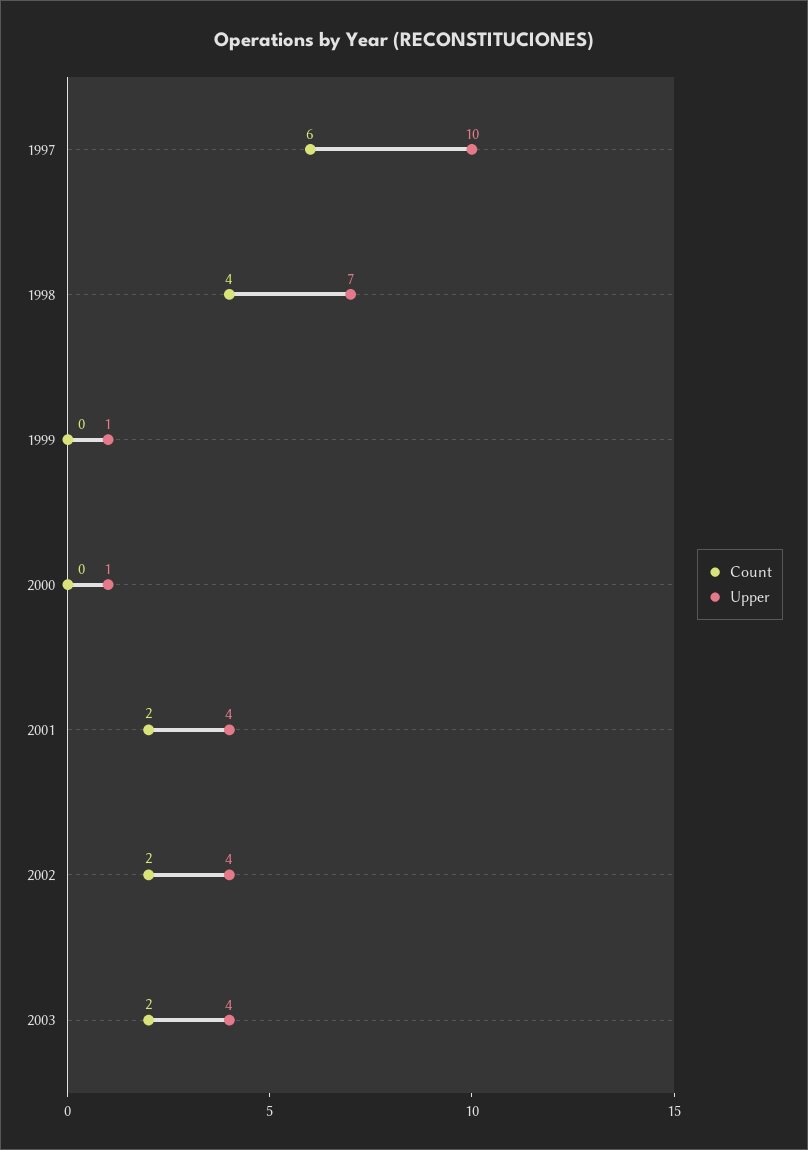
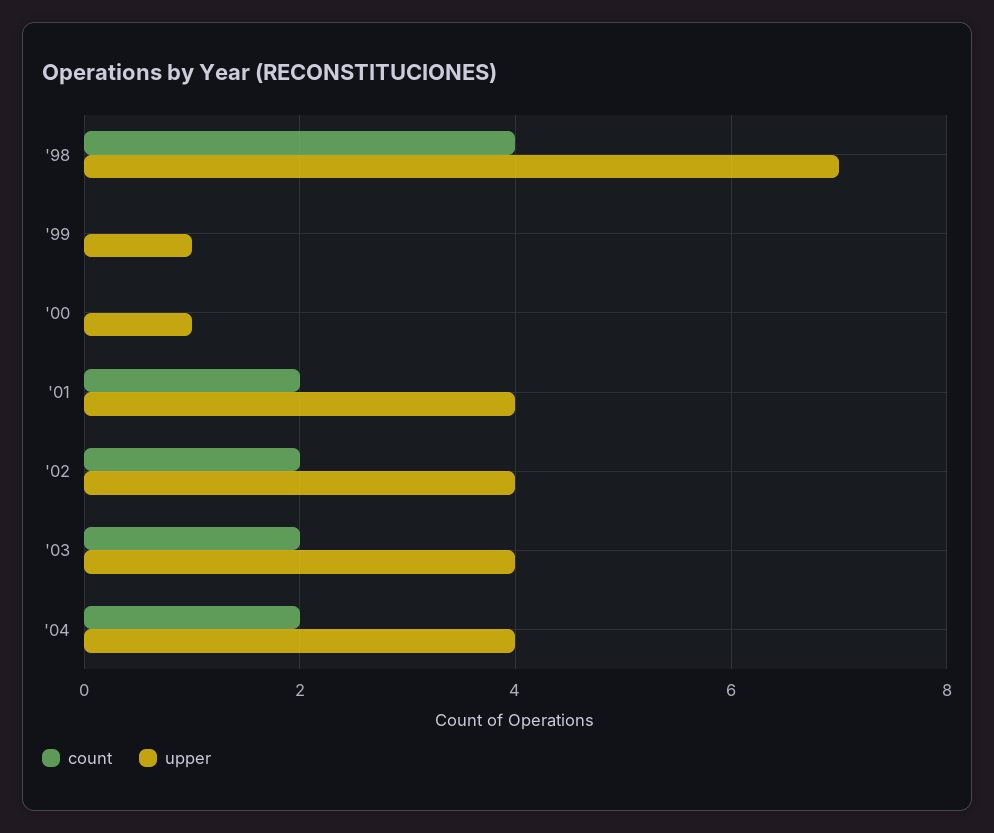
Count, 1997: 6 -> none
Upper, 1997: 10 -> none
Count, '04: none -> 2
Upper, '04: none -> 4

